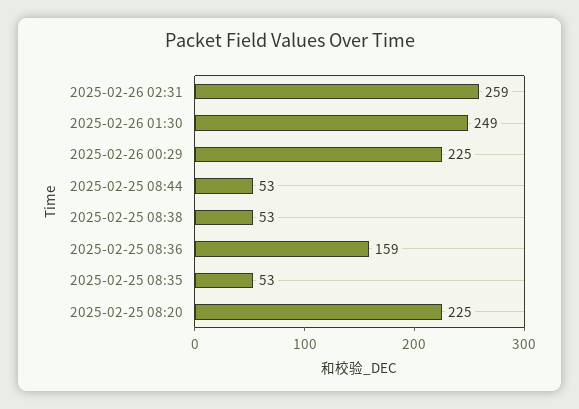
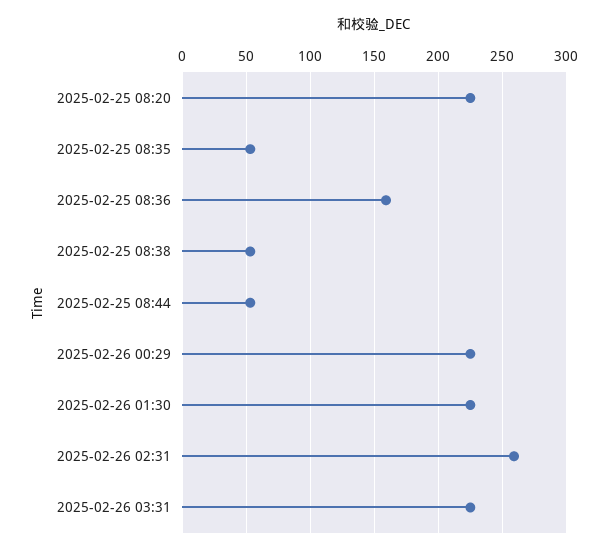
2025-02-26 01:30: 249 -> 225
2025-02-26 03:31: none -> 225

